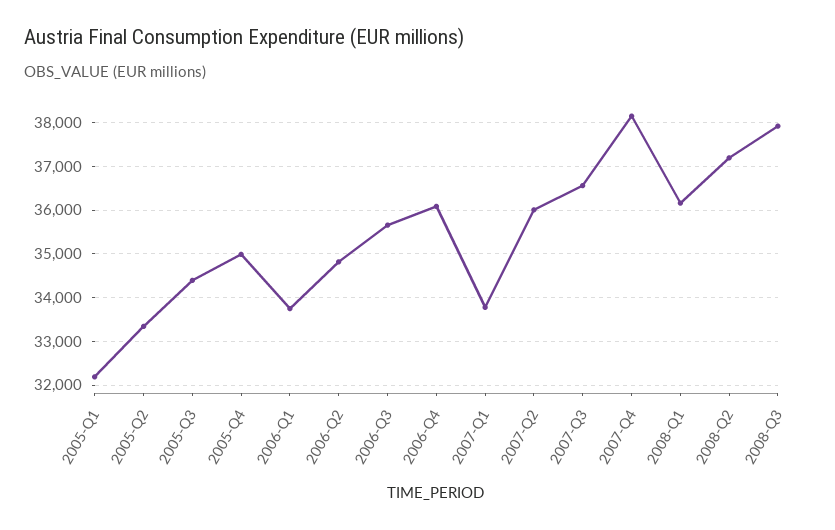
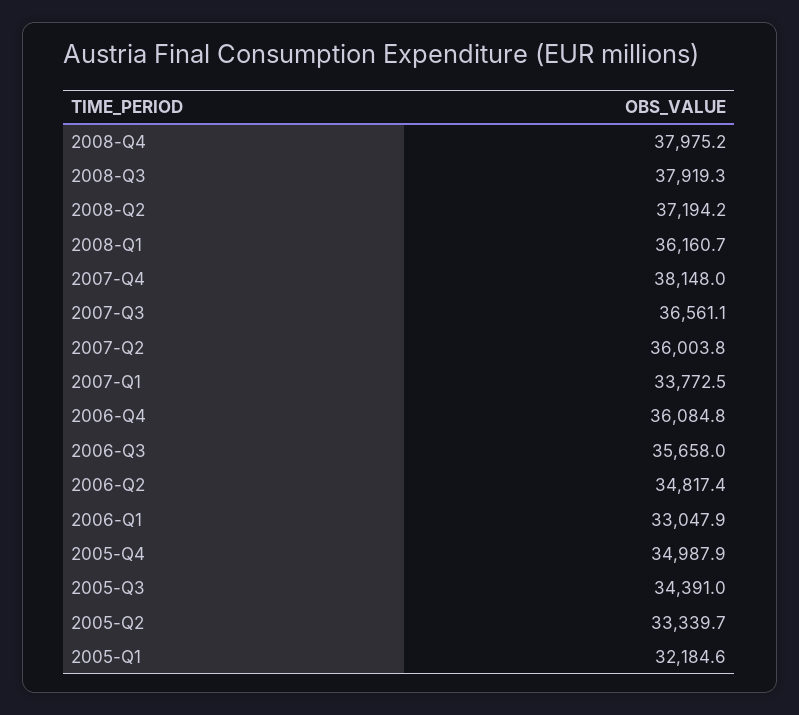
2006-Q1: 33800 -> 33047.9
2008-Q4: none -> 37975.2

